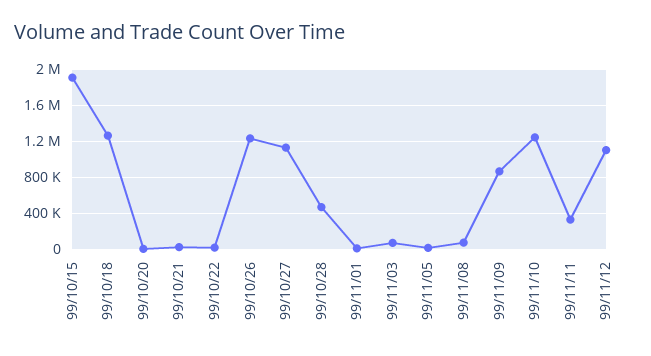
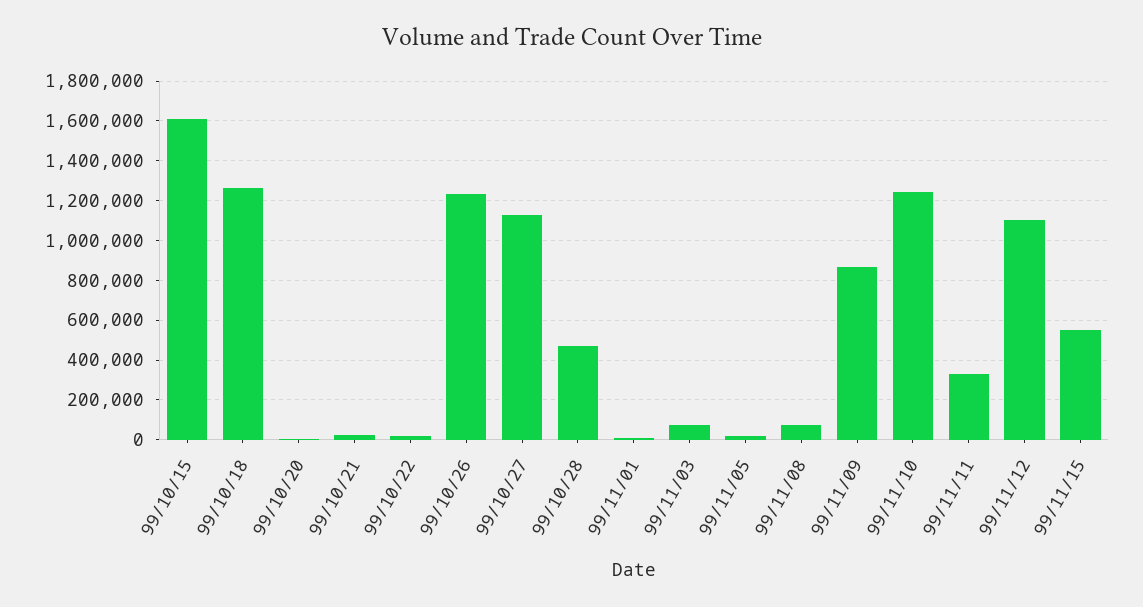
99/10/15: 1900000 -> 1600000
99/11/15: none -> 550000

